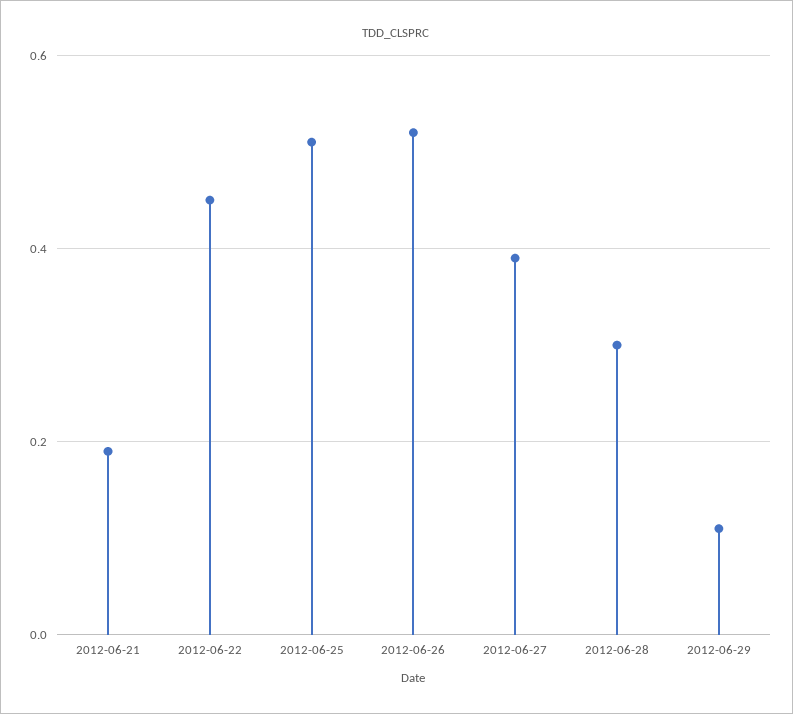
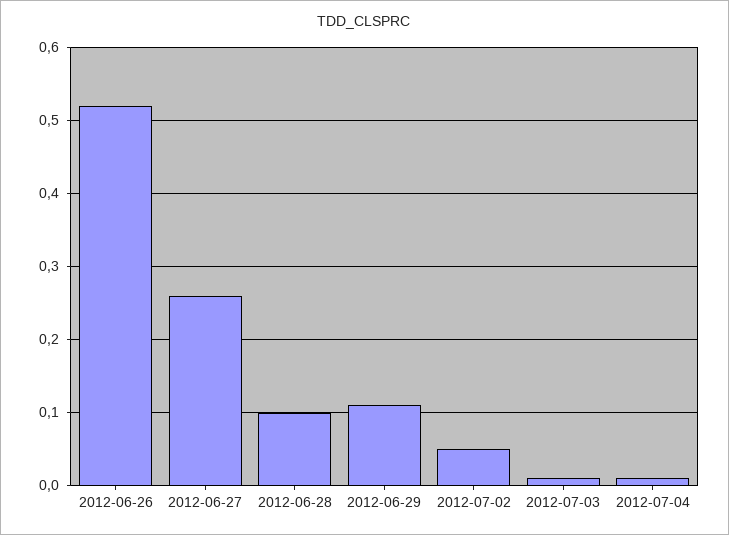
2012-06-21: 0.2 -> none
2012-06-22: 0.45 -> none
2012-06-25: 0.5 -> none
2012-06-27: 0.4 -> 0.26
2012-06-28: 0.3 -> 0.1
2012-07-02: none -> 0.05
2012-07-03: none -> 0.01
2012-07-04: none -> 0.01

